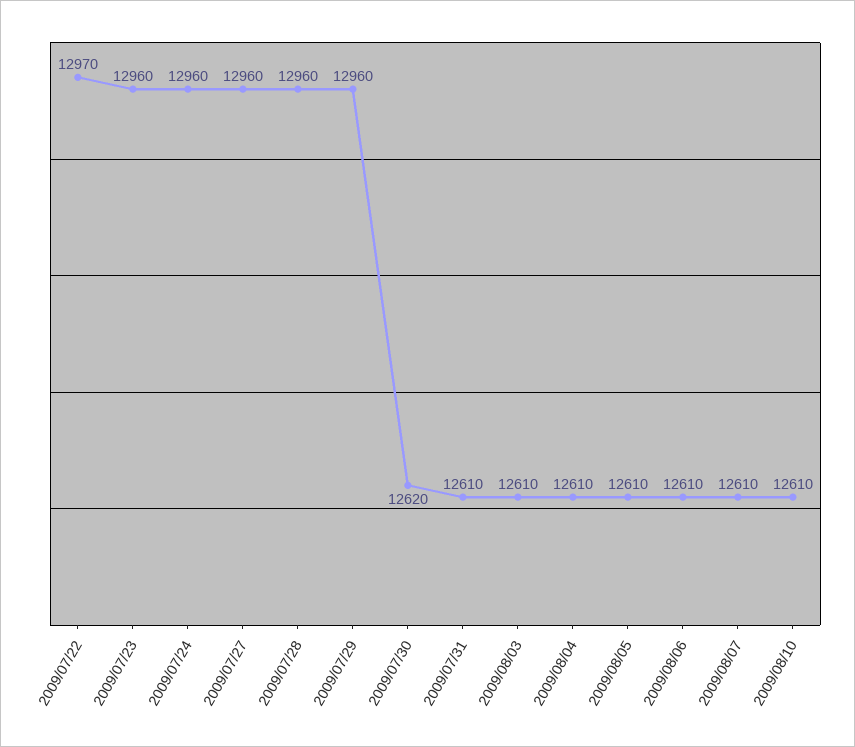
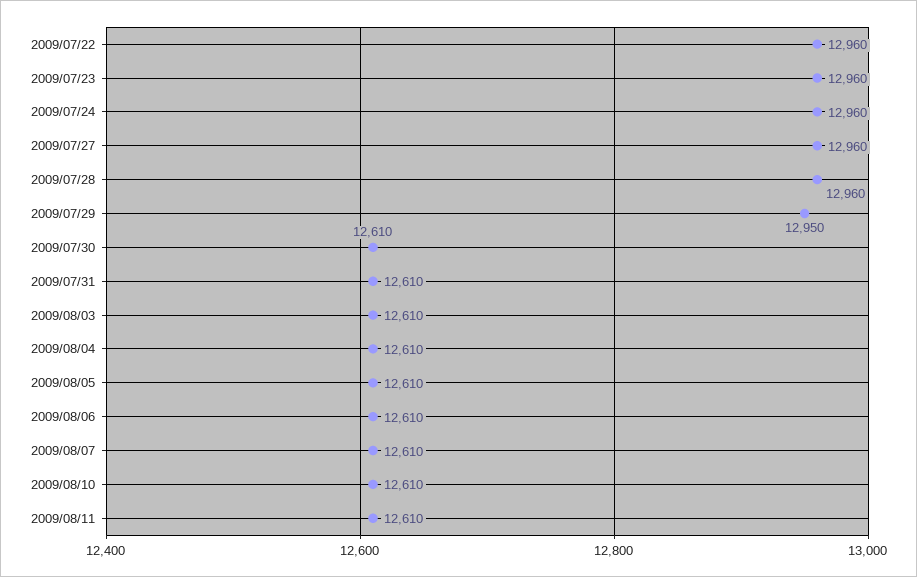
2009/07/22: 12970 -> 12960
2009/07/29: 12960 -> 12950
2009/07/30: 12620 -> 12610
2009/08/11: none -> 12610

